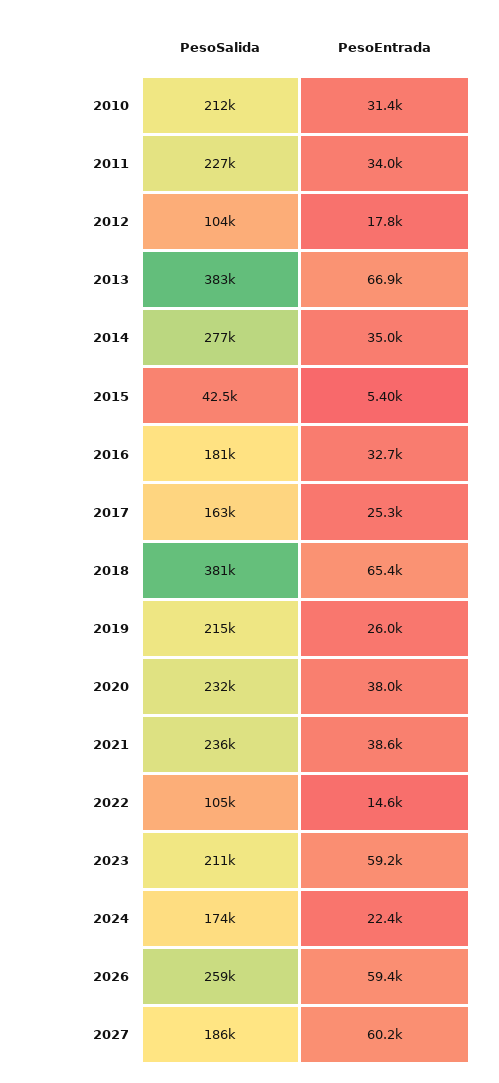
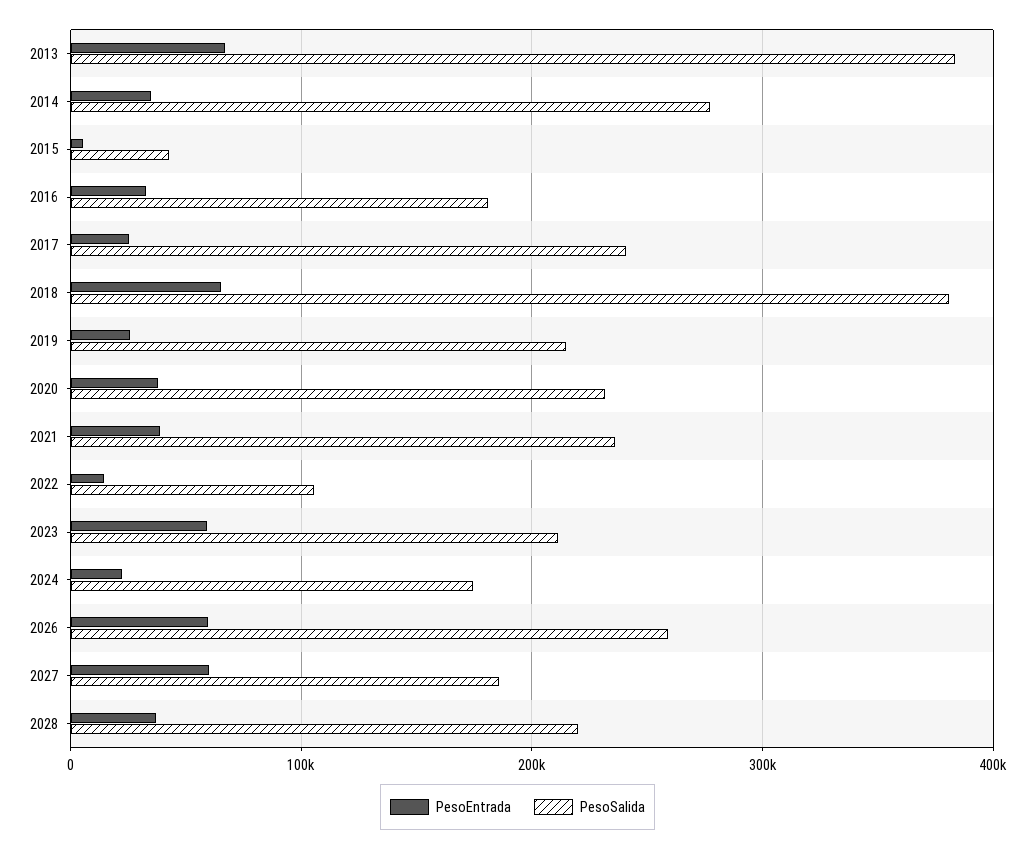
PesoSalida, 2010: 212000 -> none
PesoEntrada, 2010: 31400 -> none
PesoSalida, 2011: 227000 -> none
PesoEntrada, 2011: 34000 -> none
PesoSalida, 2012: 104000 -> none
PesoEntrada, 2012: 17800 -> none
PesoSalida, 2017: 163000 -> 240000
PesoEntrada, 2028: none -> 40000
PesoSalida, 2028: none -> 220000

